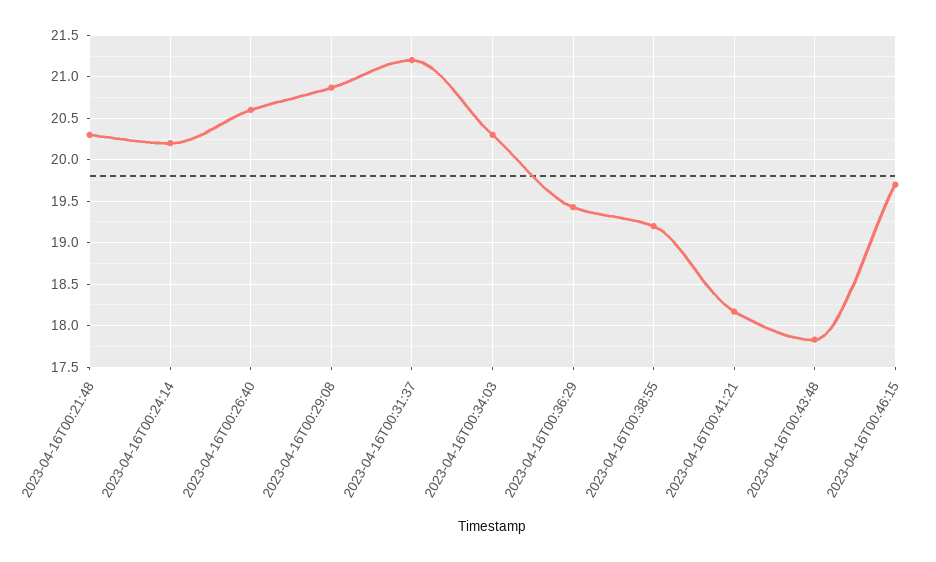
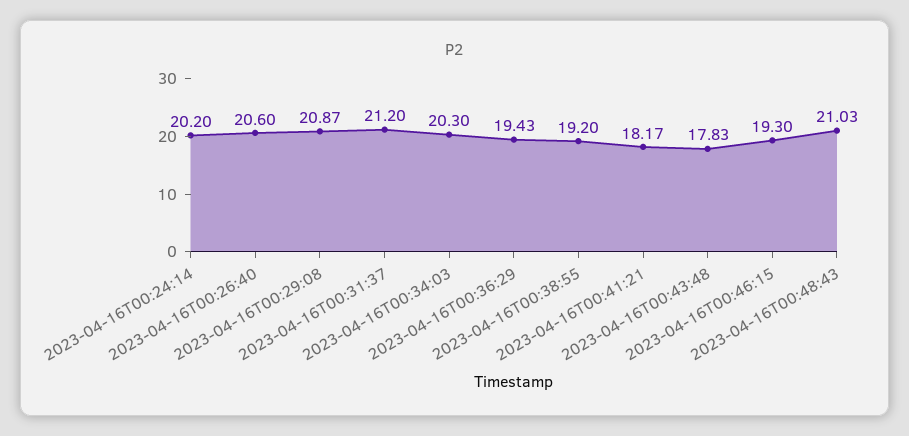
2023-04-16T00:21:48: 20.3 -> none
2023-04-16T00:46:15: 19.7 -> 19.3
2023-04-16T00:48:43: none -> 21.03

